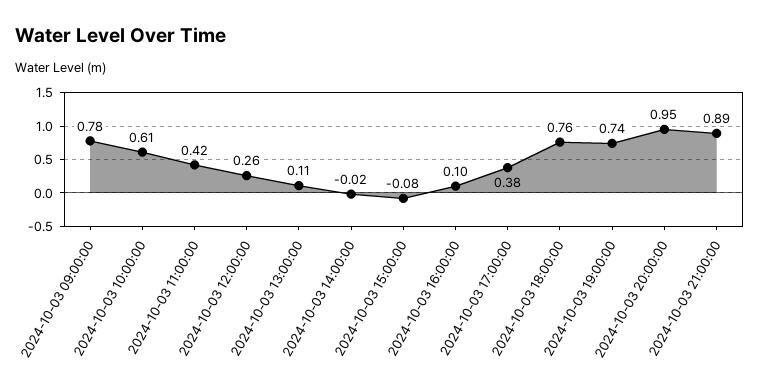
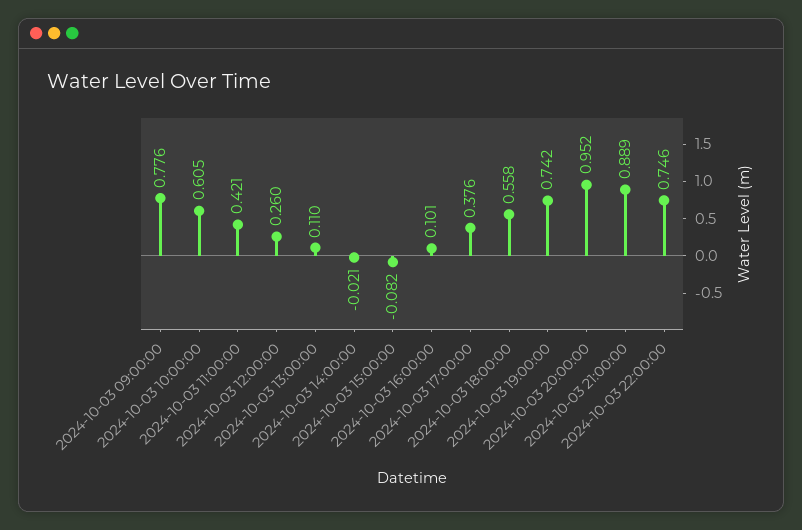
2024-10-03 18:00:00: 0.76 -> 0.558
2024-10-03 22:00:00: none -> 0.746

